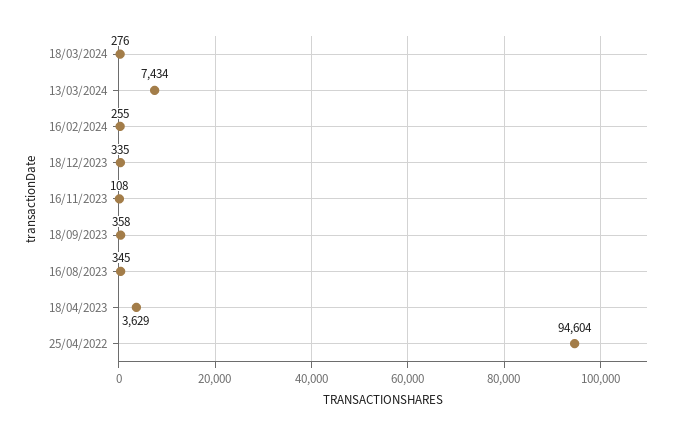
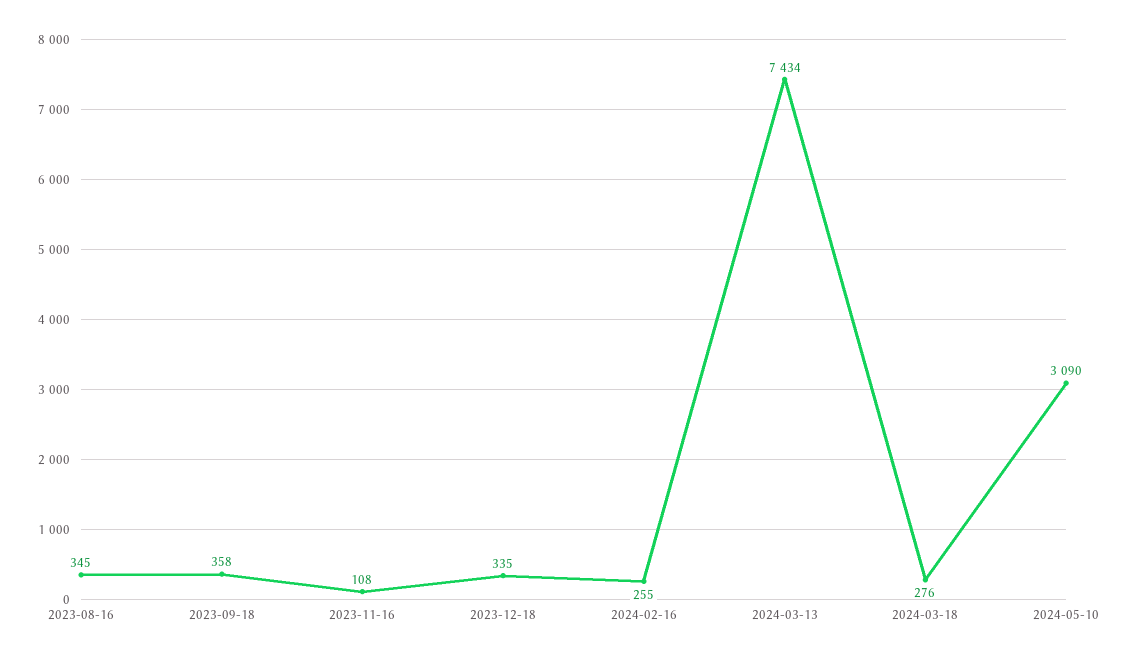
18/04/2023: 3629 -> none
25/04/2022: 94604 -> none
2024-05-10: none -> 3090

